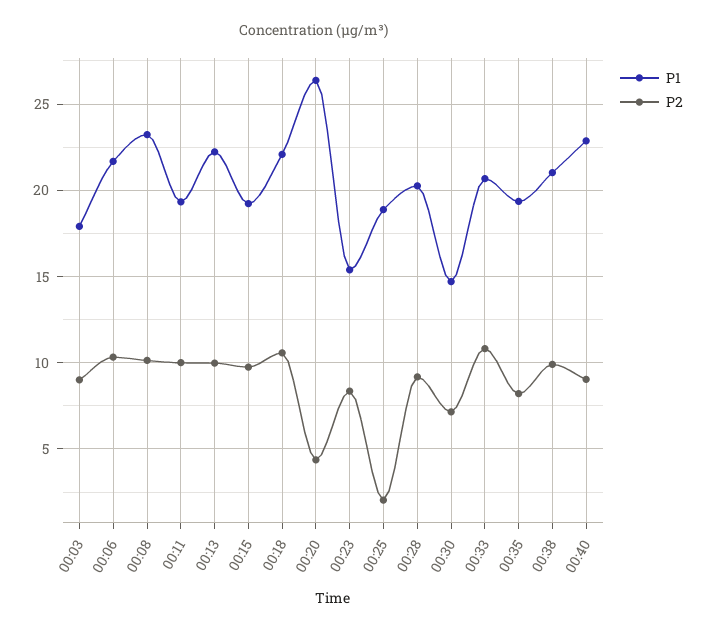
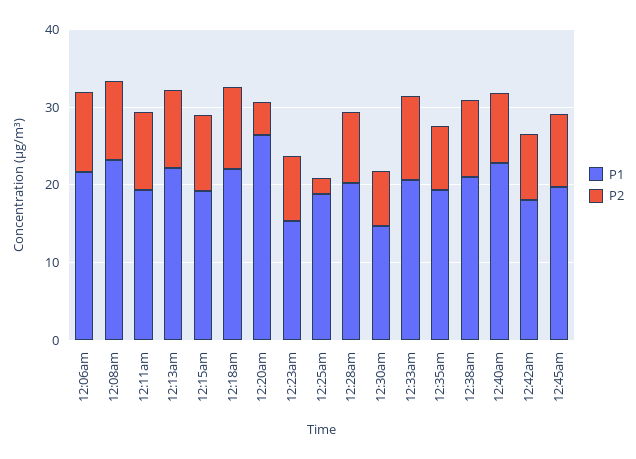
P1, 00:03: 18 -> none
P2, 00:03: 9 -> none
P1, 12:42am: none -> 18
P2, 12:42am: none -> 8
P1, 12:45am: none -> 20
P2, 12:45am: none -> 10

